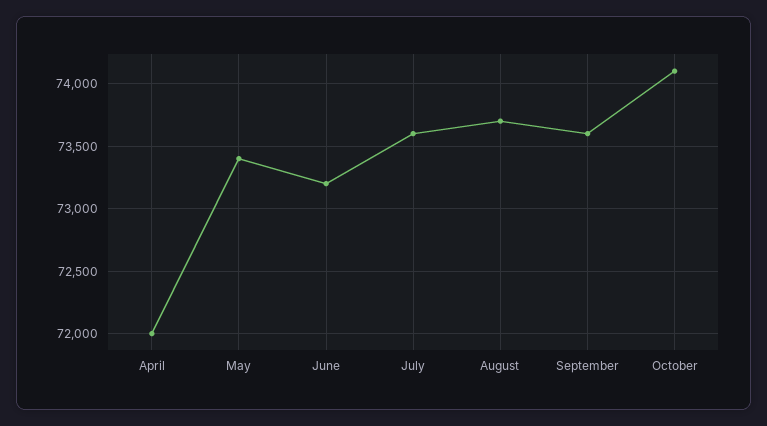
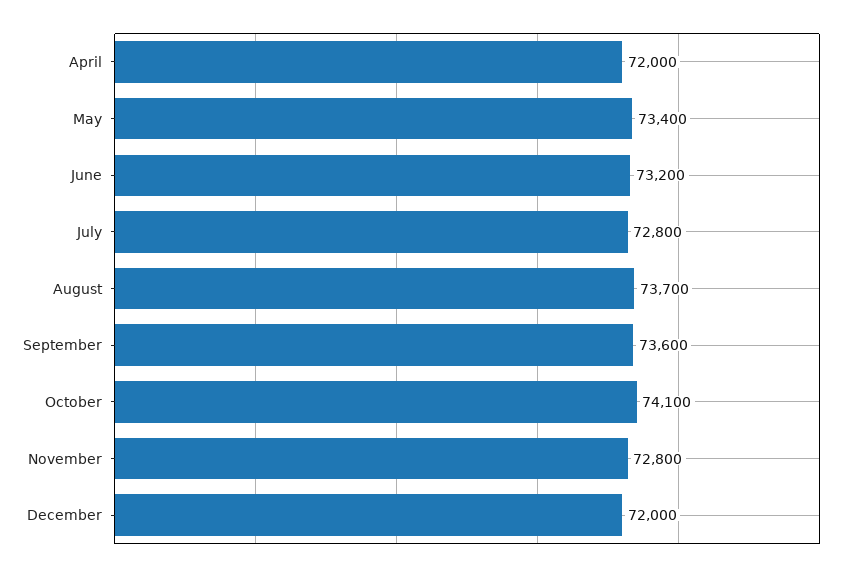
July: 73600 -> 72800
November: none -> 72800
December: none -> 72000

